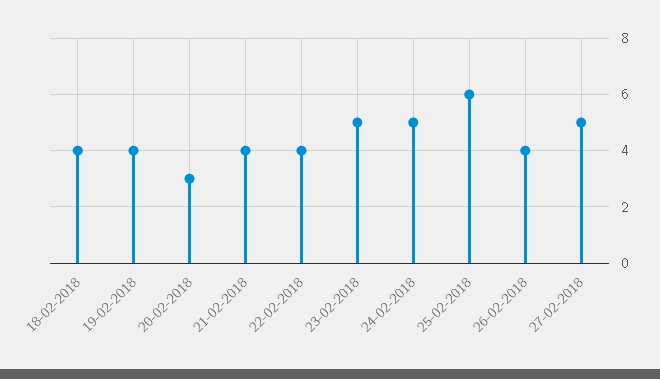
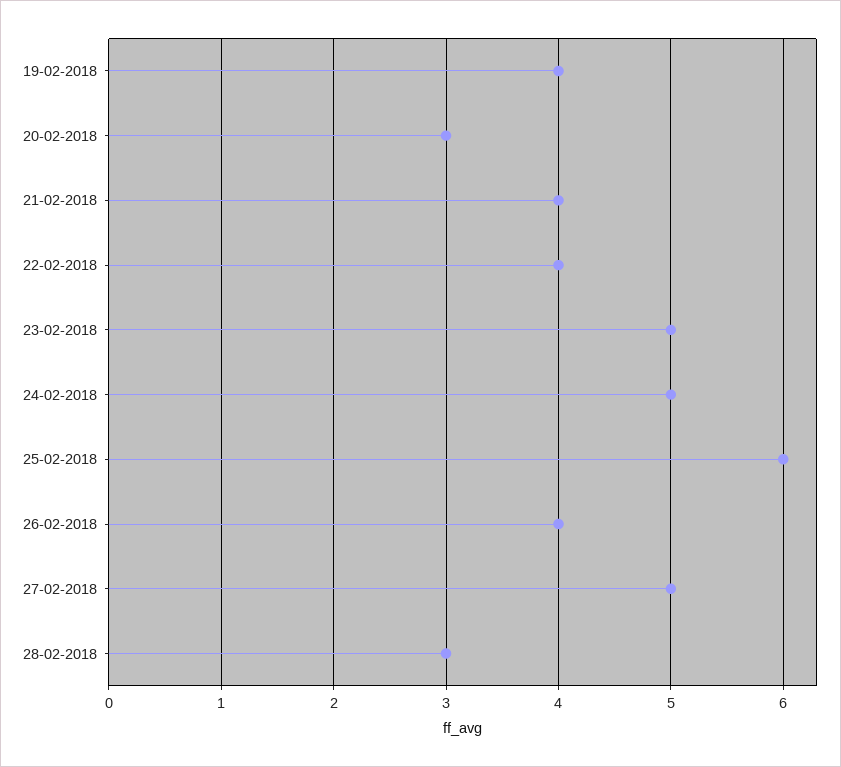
18-02-2018: 4 -> none
28-02-2018: none -> 3

